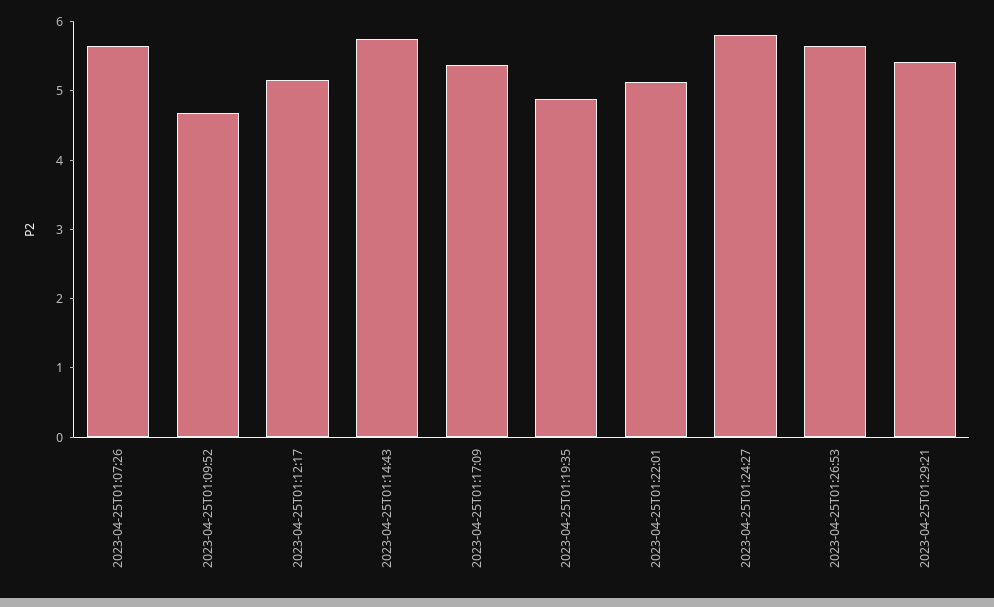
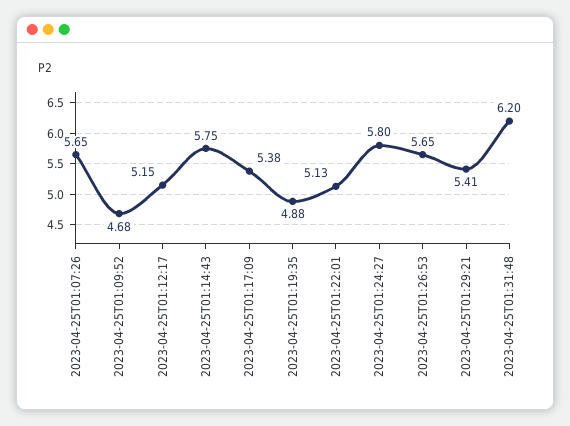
2023-04-25T01:31:48: none -> 6.2

